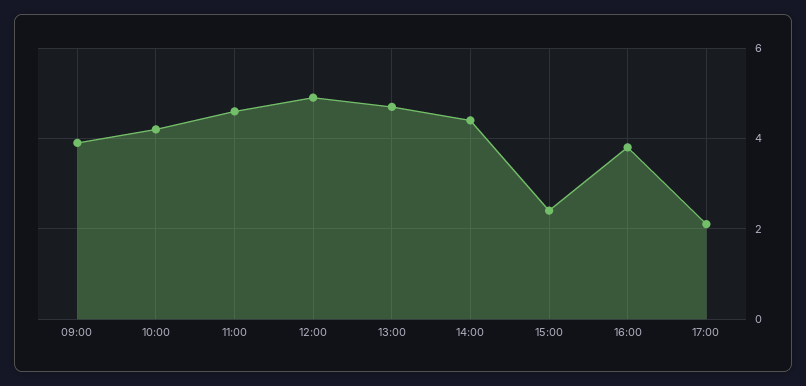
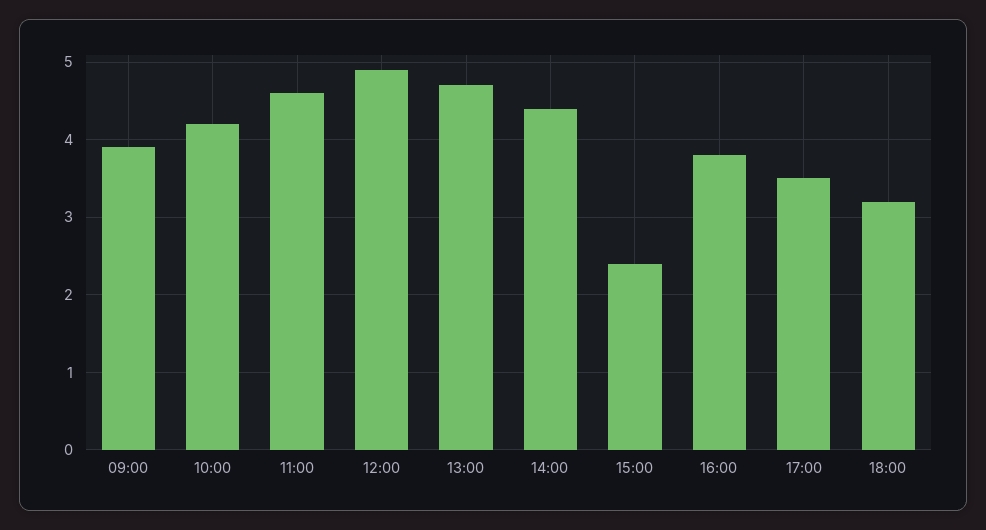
17:00: 2 -> 3.5
18:00: none -> 3.2

